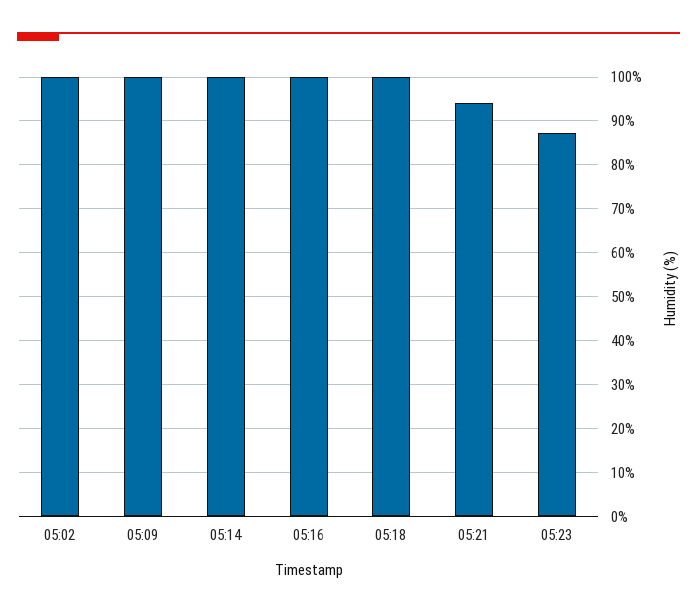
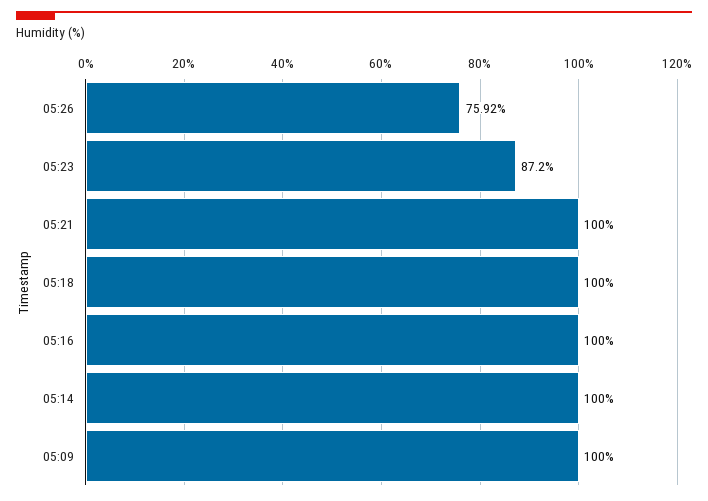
05:02: 100 -> none
05:21: 94 -> 100
05:26: none -> 75.92

